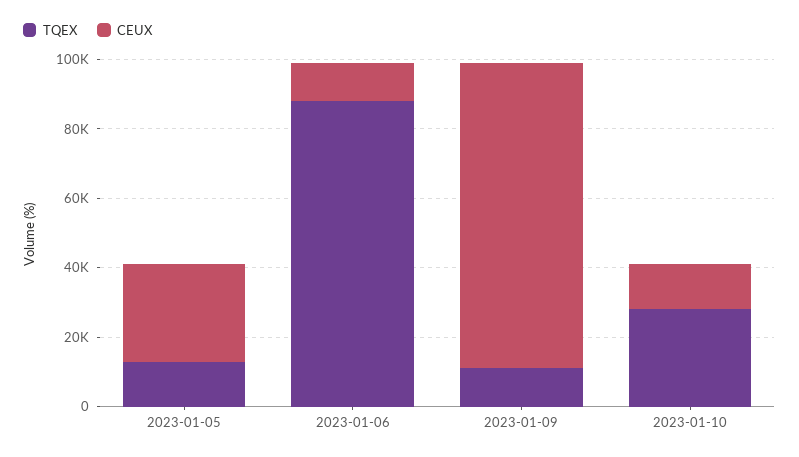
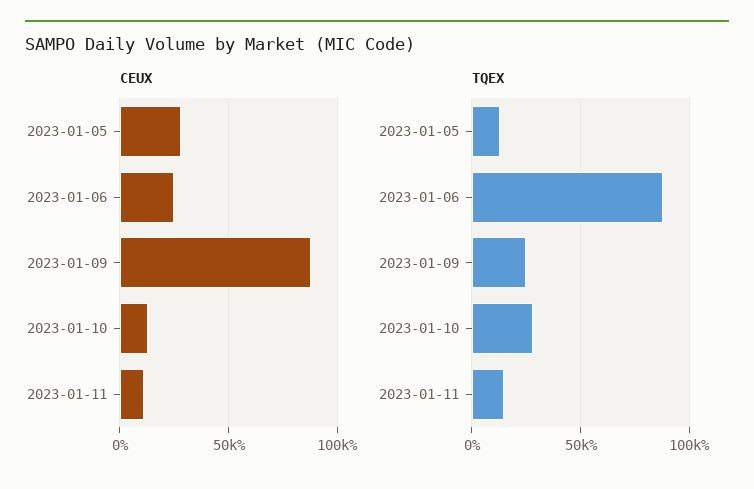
CEUX, 2023-01-06: 10000 -> 25000
TQEX, 2023-01-09: 10000 -> 25000
CEUX, 2023-01-11: none -> 10000
TQEX, 2023-01-11: none -> 15000

